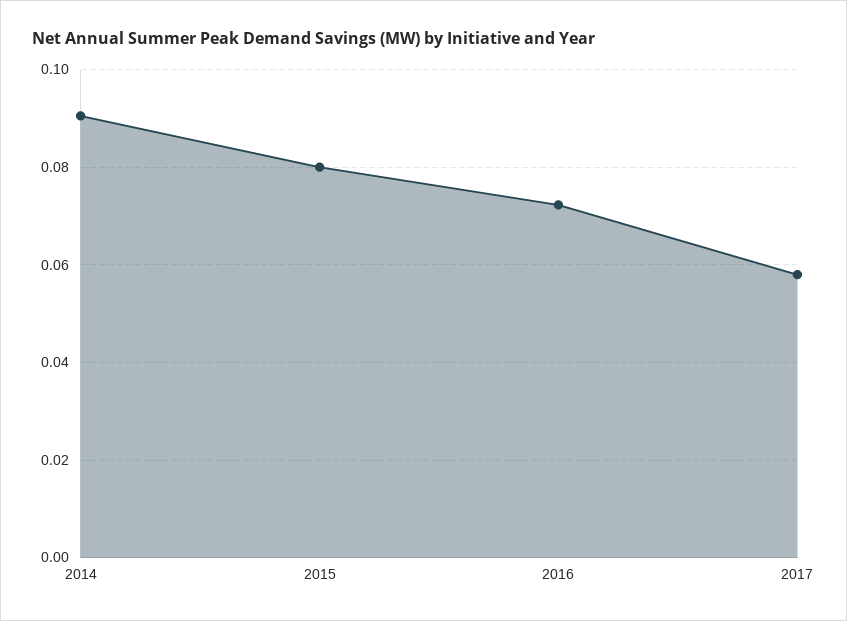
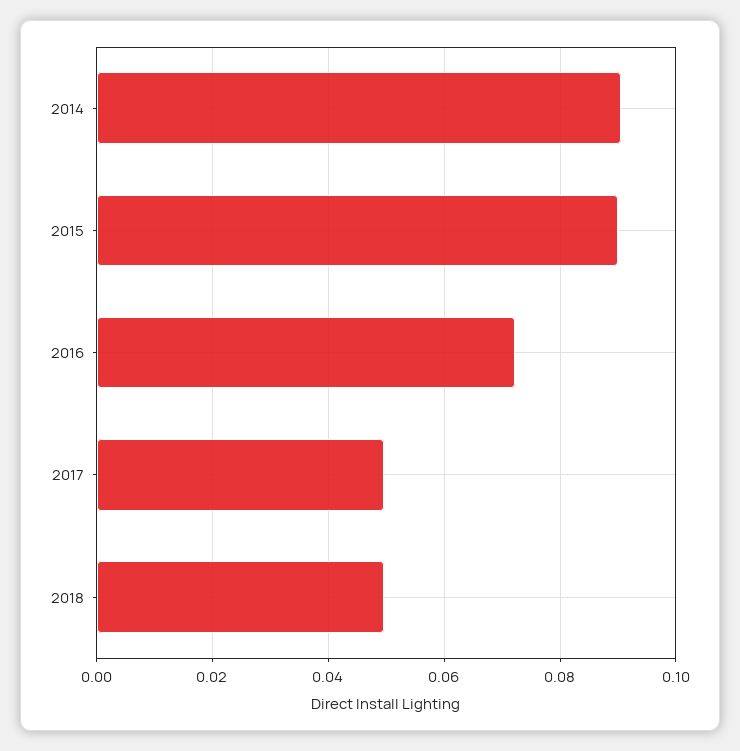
2015: 0.08 -> 0.09
2017: 0.058 -> 0.05
2018: none -> 0.05

